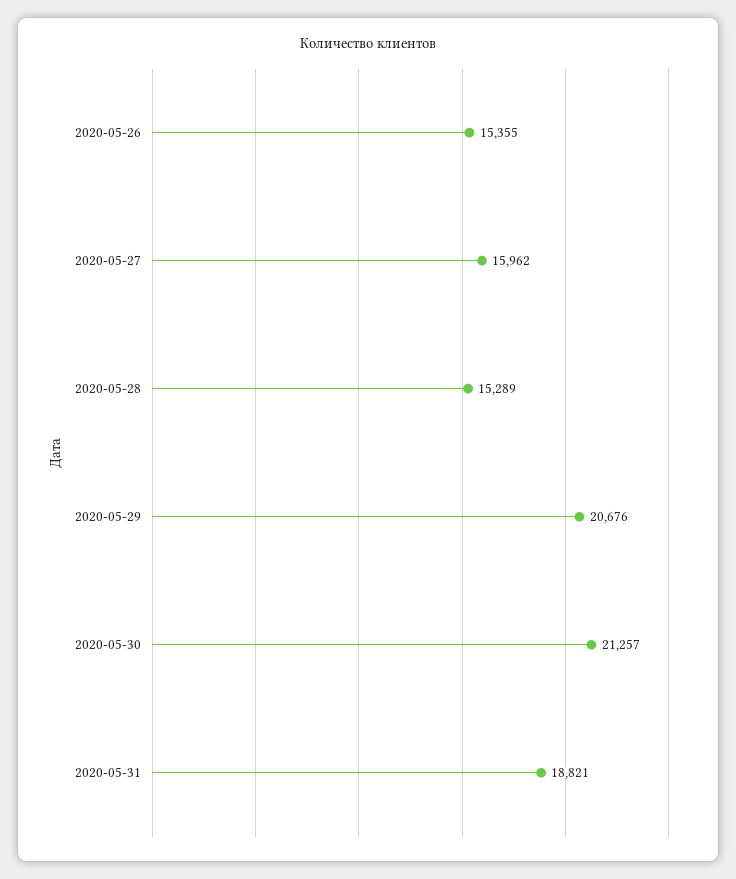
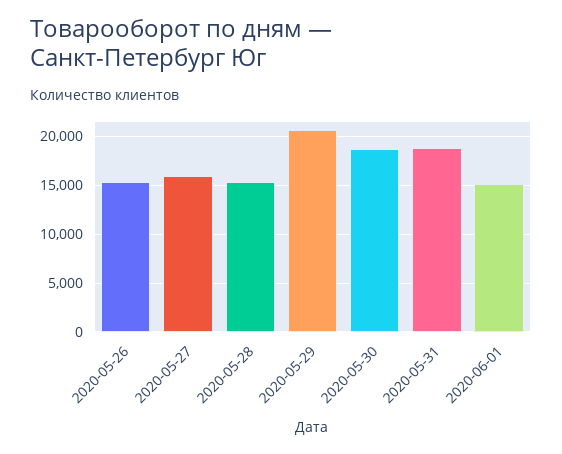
2020-05-30: 21257 -> 19000
2020-06-01: none -> 15000

